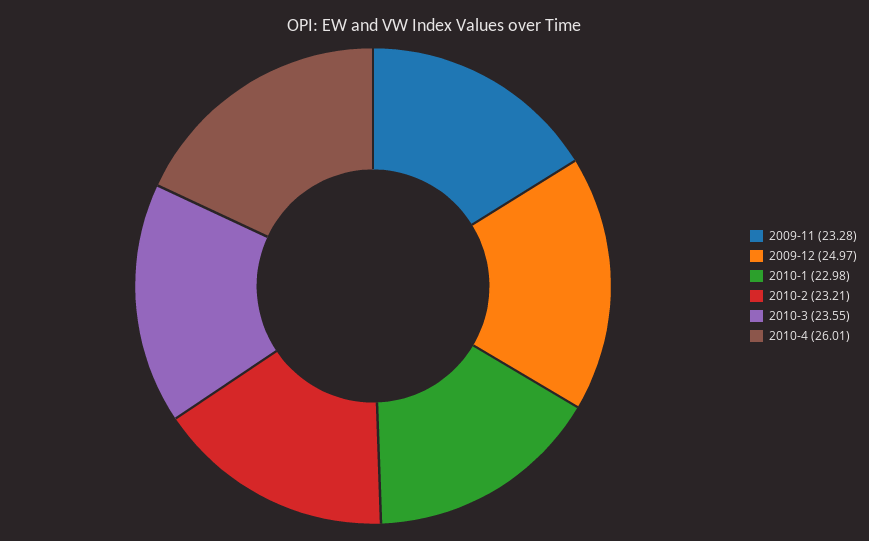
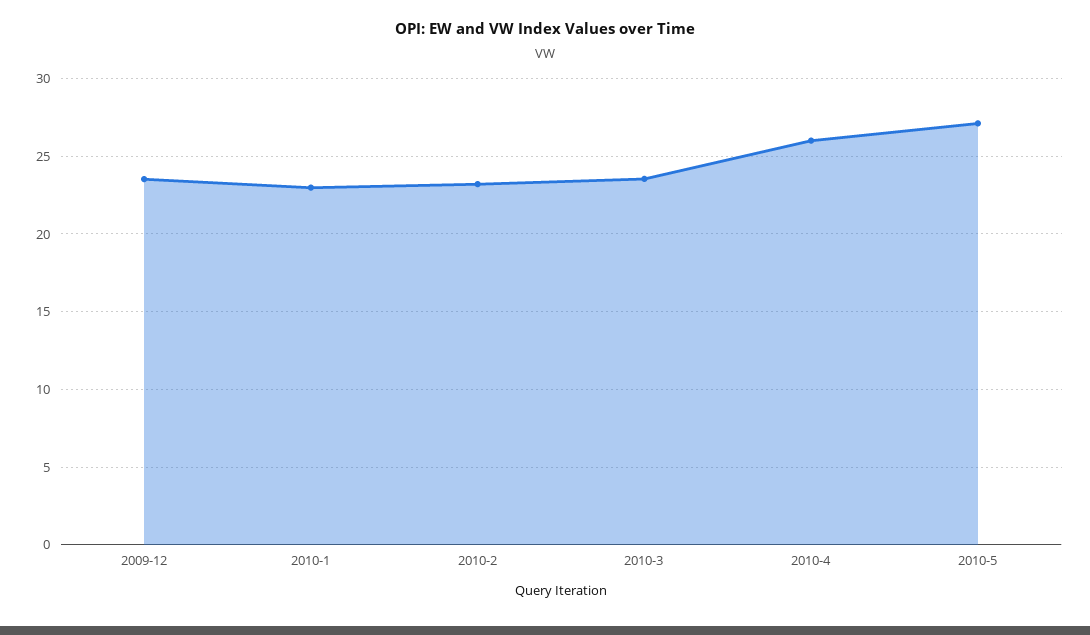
2009-11: 23.28 -> none
2009-12: 24.97 -> 23.5
2010-5: none -> 27

